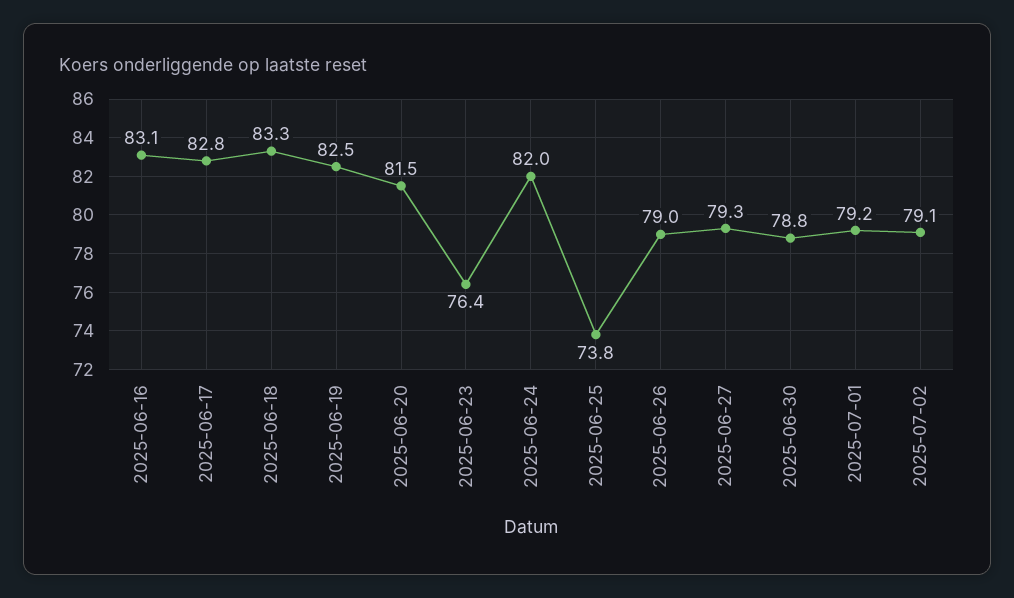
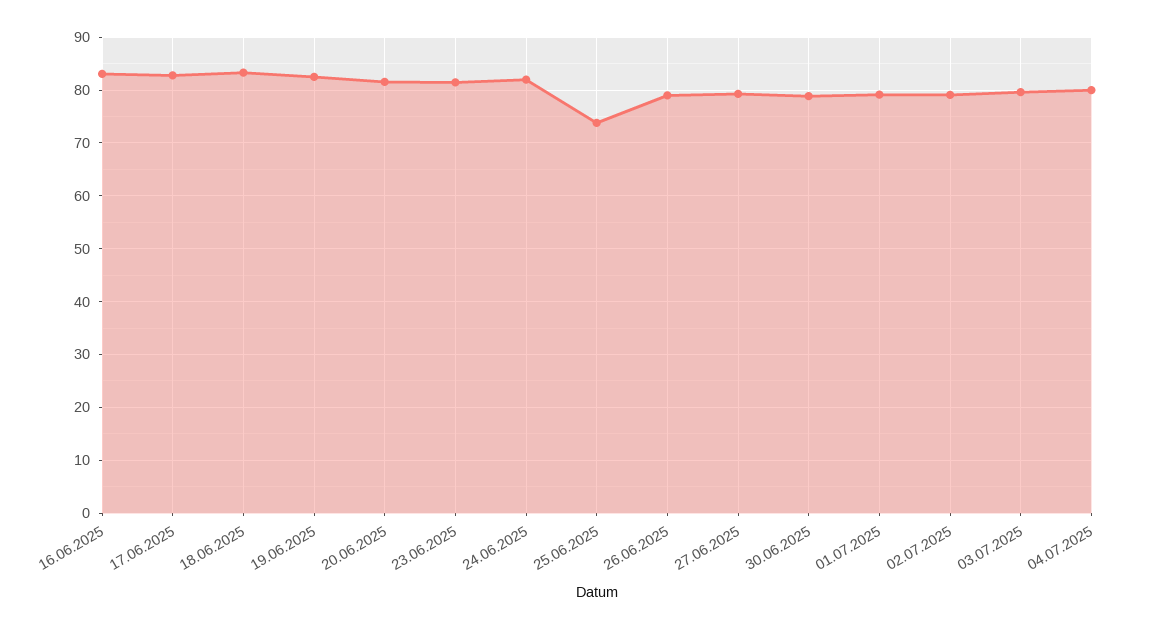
2025-06-23: 76.4 -> 82
03.07.2025: none -> 80
04.07.2025: none -> 80

